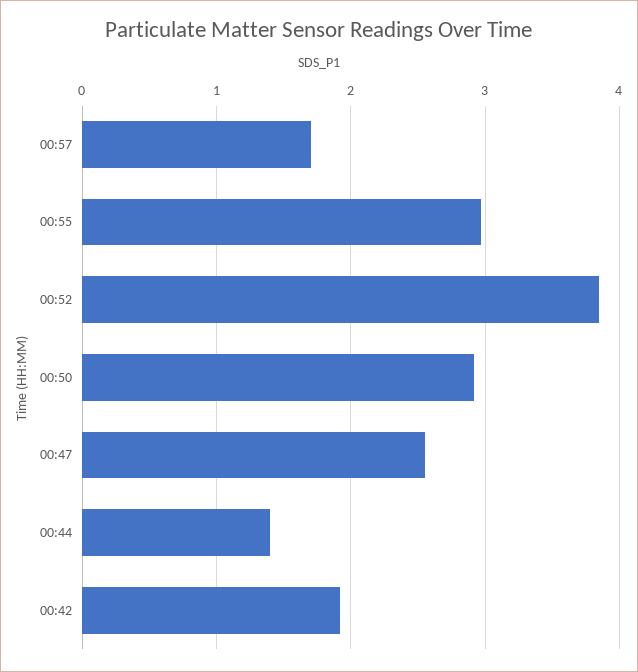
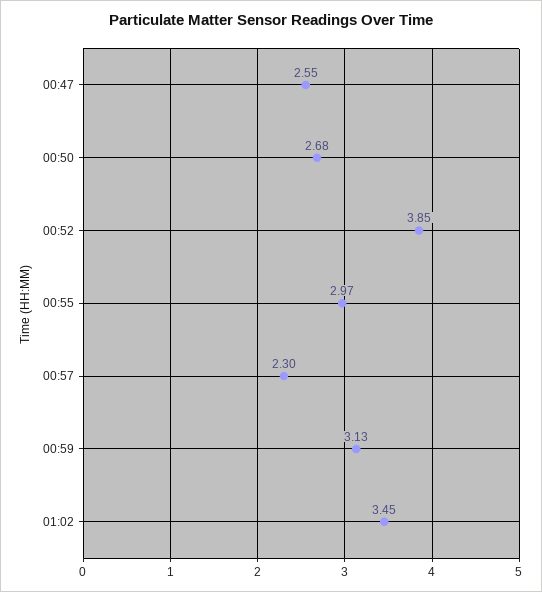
00:57: 1.7 -> 2.3
00:50: 2.9 -> 2.68
00:44: 1.4 -> none
00:42: 1.9 -> none
00:59: none -> 3.13
01:02: none -> 3.45

